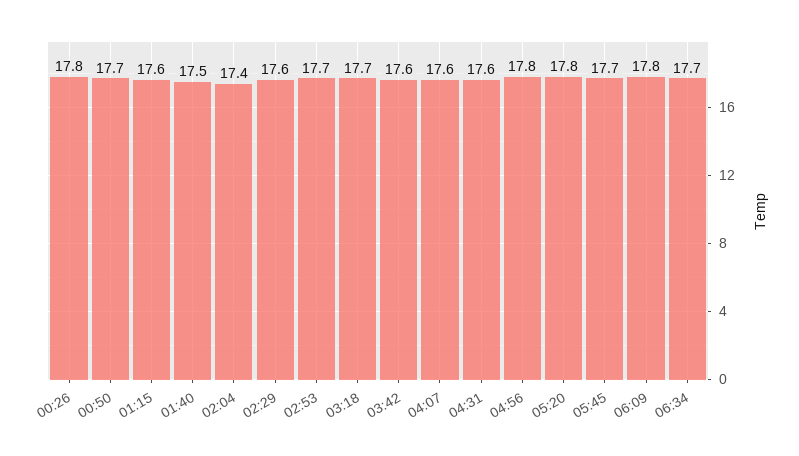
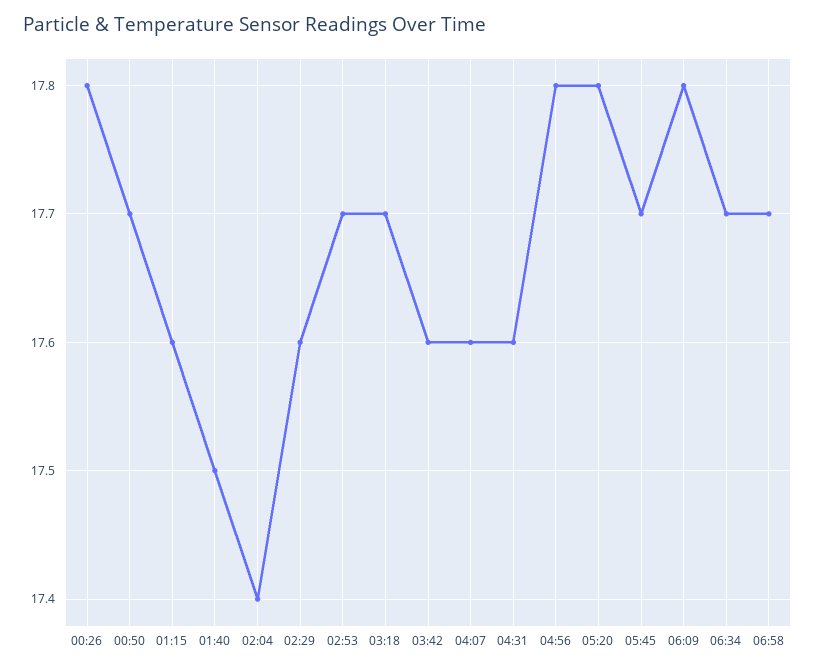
06:58: none -> 17.7

